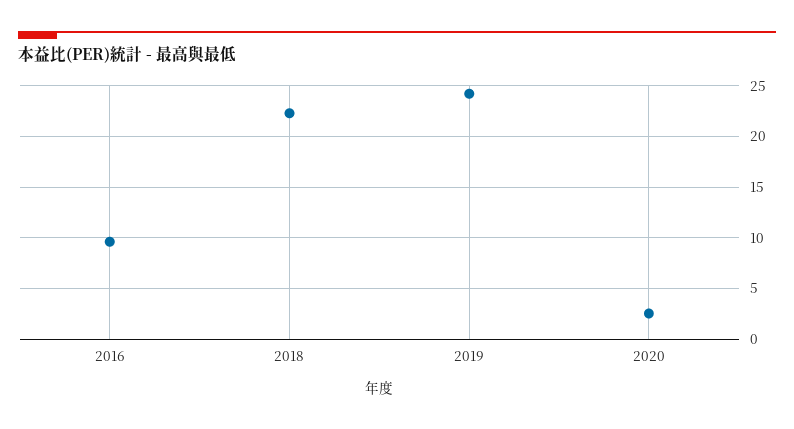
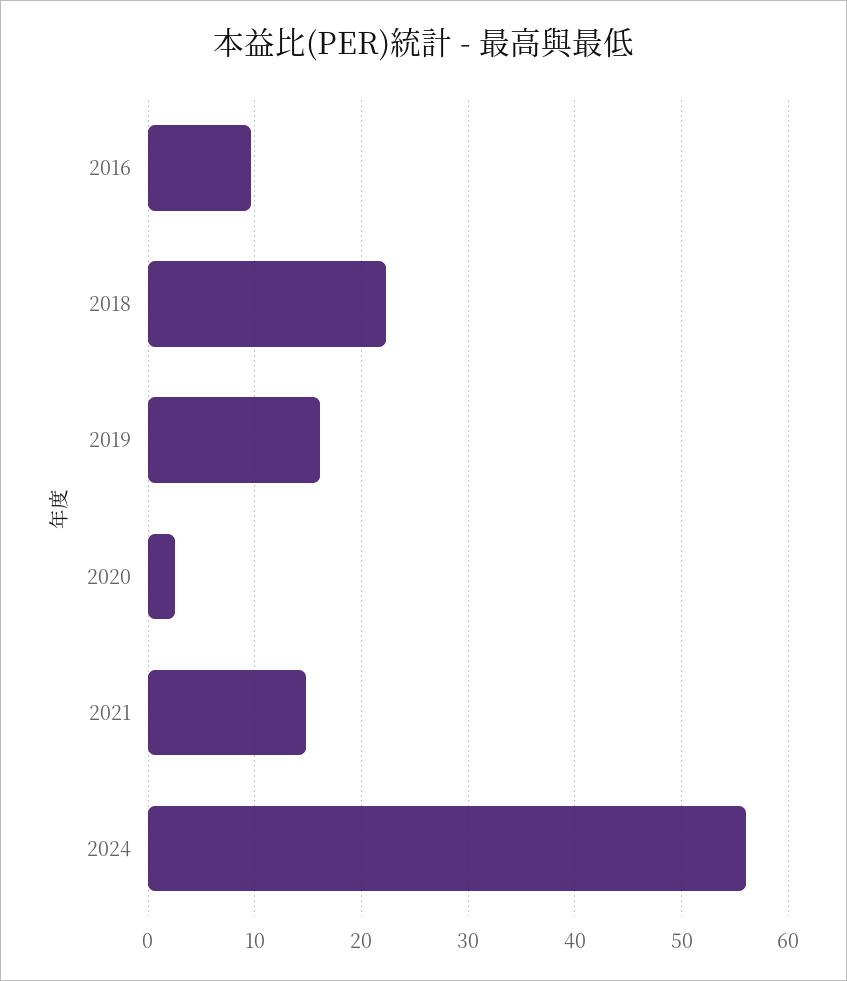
2019: 24 -> 16
2021: none -> 15
2024: none -> 56

